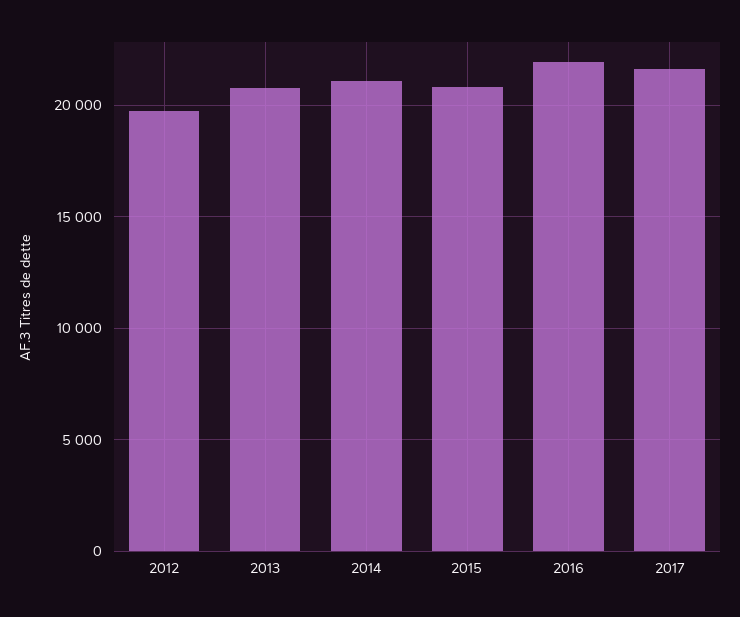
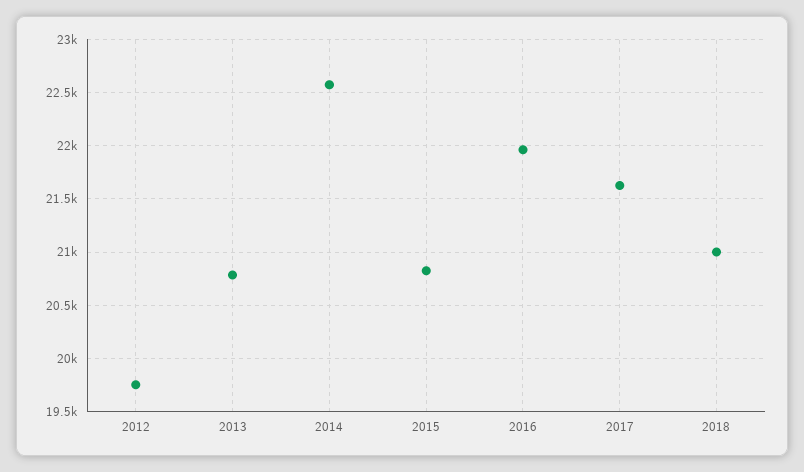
2014: 21000 -> 22600
2018: none -> 21000

